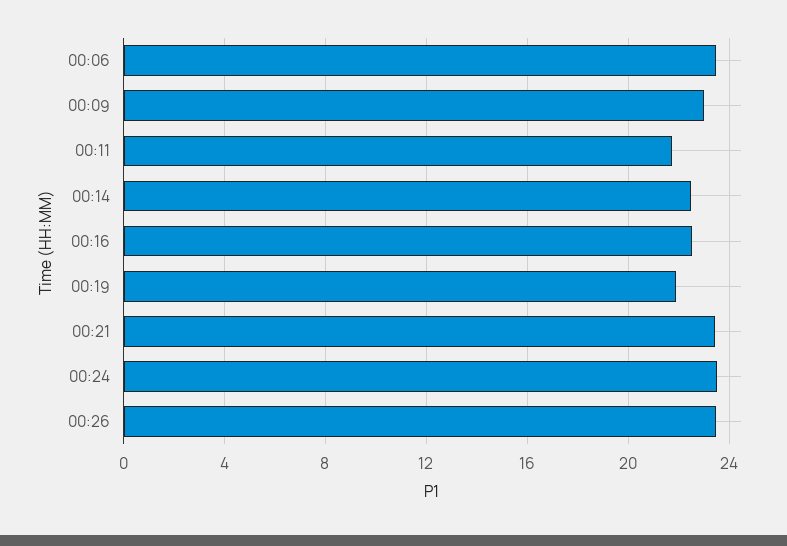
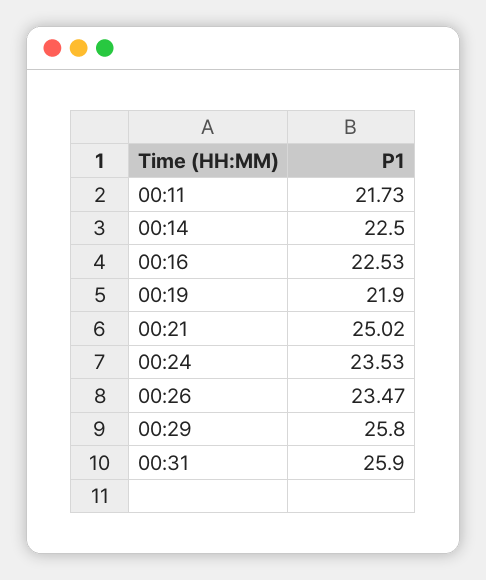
00:06: 23.5 -> none
00:09: 23 -> none
00:21: 23.5 -> 25.02
00:29: none -> 25.8
00:31: none -> 25.9

